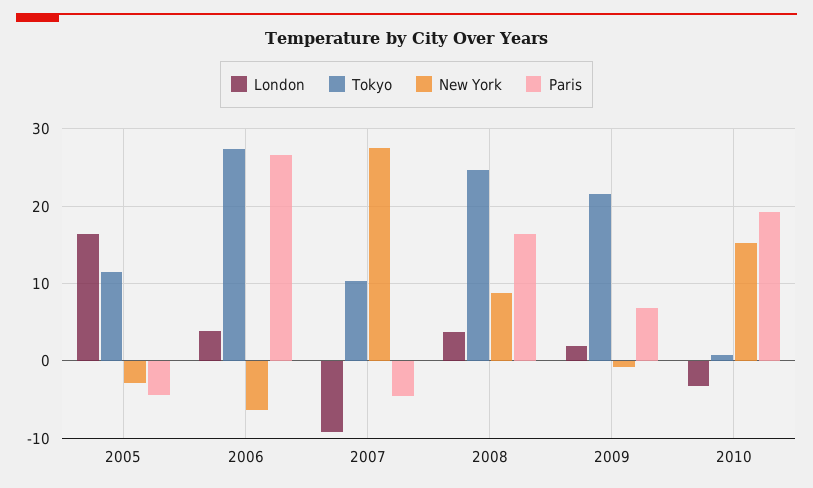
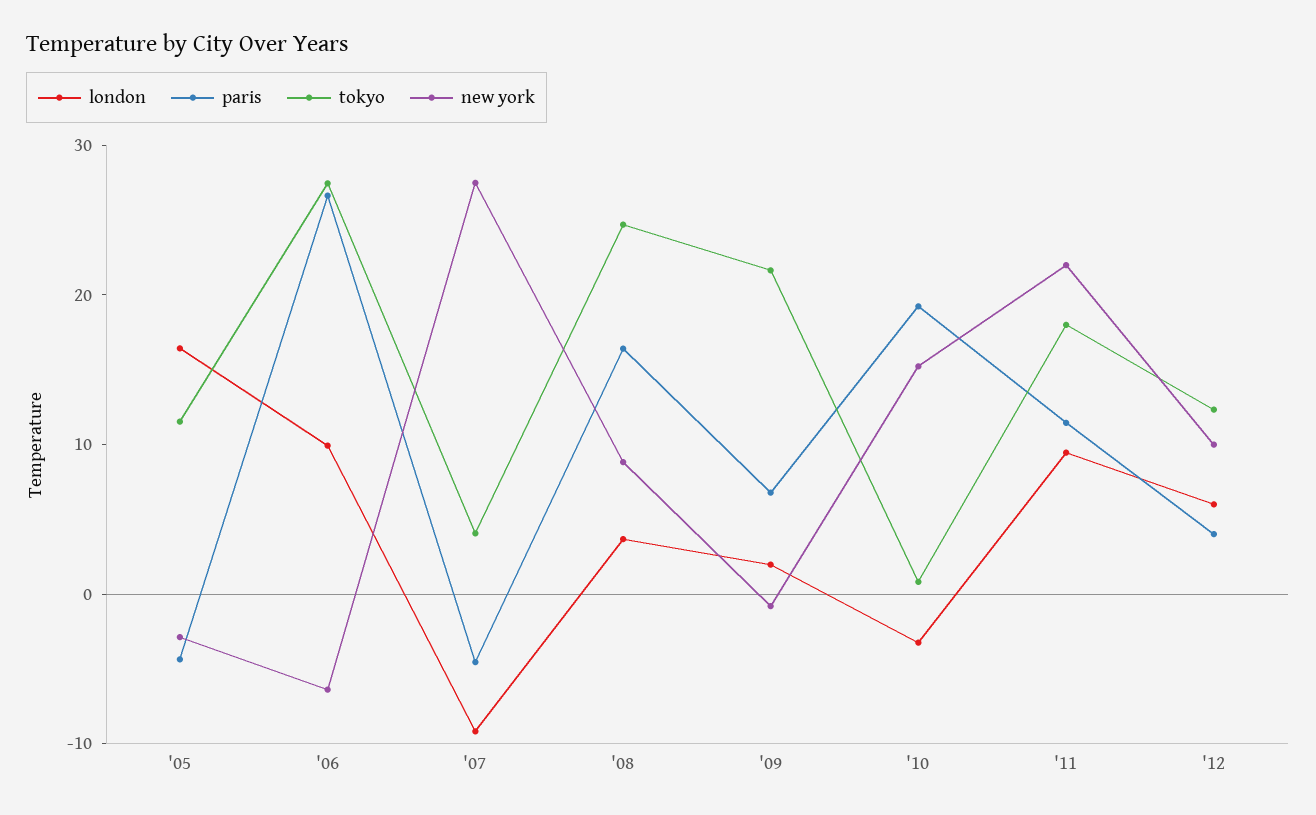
London, 2006: 4 -> 10
Tokyo, 2007: 10 -> 4
London, '11: none -> 10
Paris, '11: none -> 12
Tokyo, '11: none -> 18
New York, '11: none -> 22
London, '12: none -> 6
Paris, '12: none -> 4
Tokyo, '12: none -> 12
New York, '12: none -> 10

